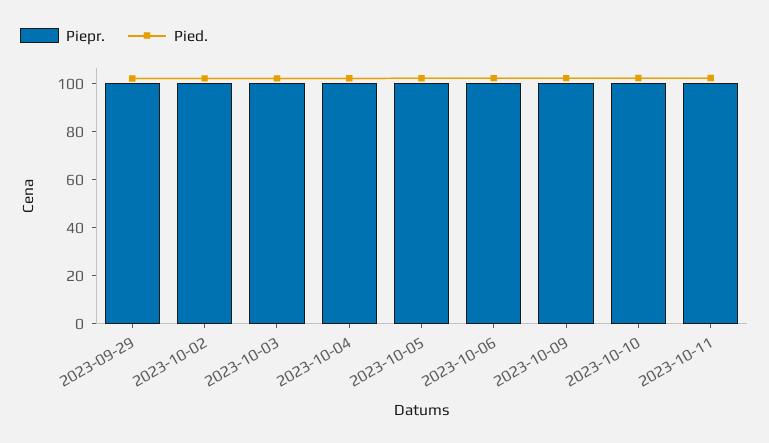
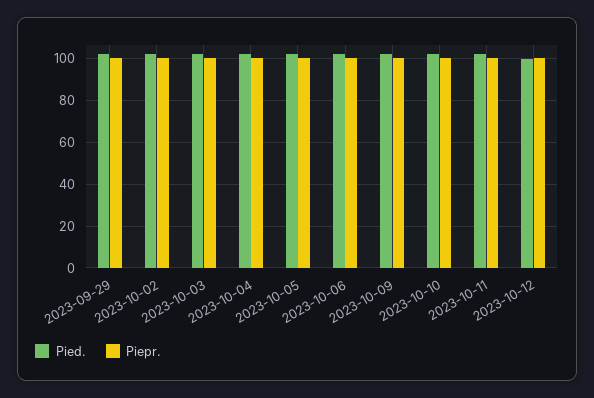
Pied., 2023-10-12: none -> 100
Piepr., 2023-10-12: none -> 100

